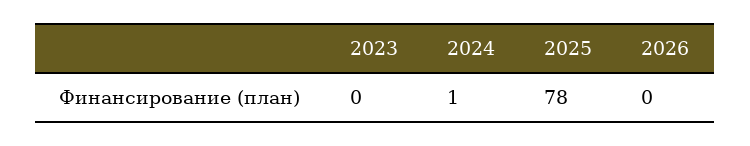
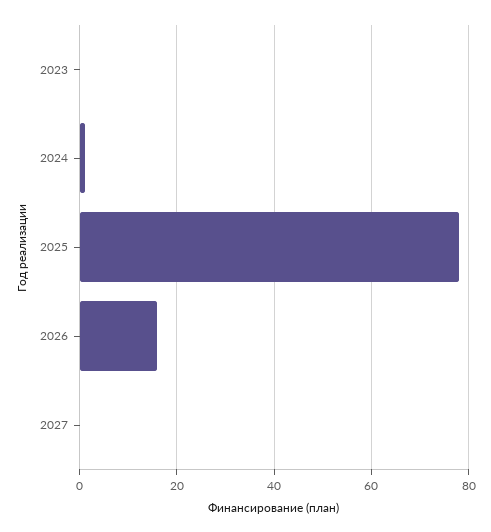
2026: 0 -> 15
2027: none -> 0

